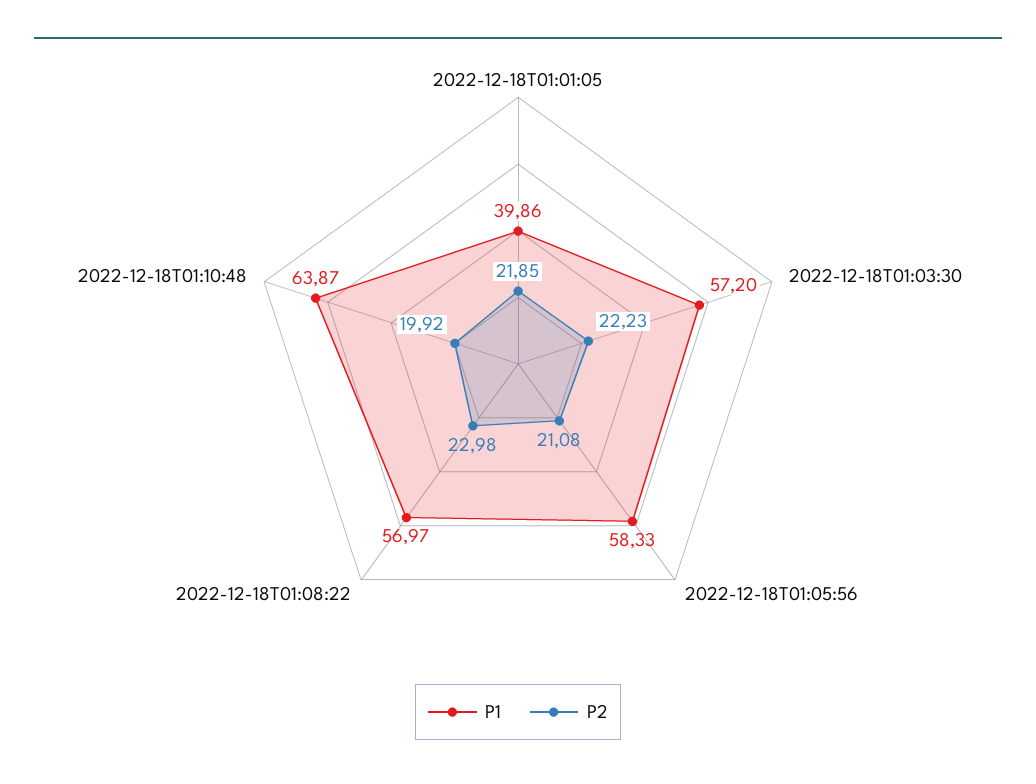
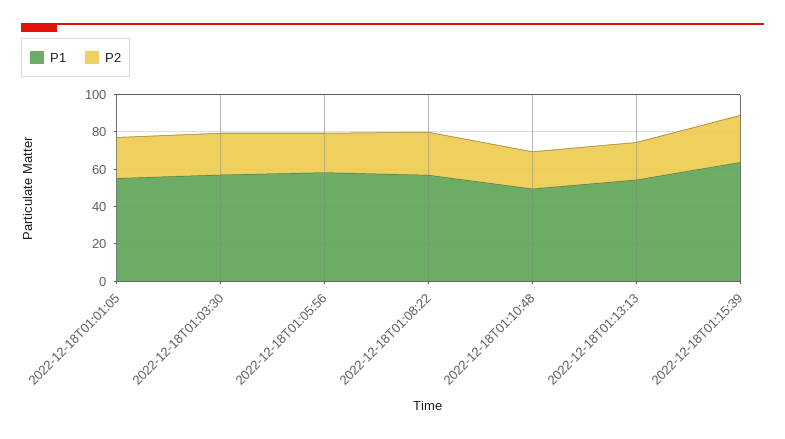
P1, 2022-12-18T01:01:05: 39.86 -> 55
P1, 2022-12-18T01:10:48: 63.87 -> 50
P1, 2022-12-18T01:13:13: none -> 55
P2, 2022-12-18T01:13:13: none -> 20
P1, 2022-12-18T01:15:39: none -> 65
P2, 2022-12-18T01:15:39: none -> 25

